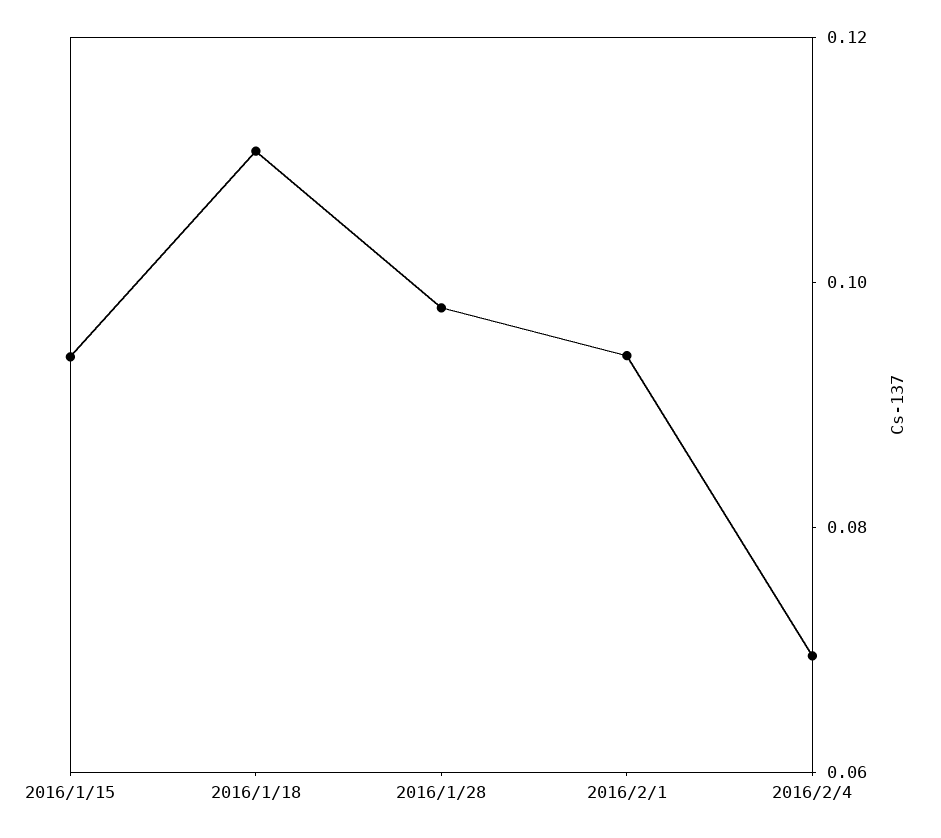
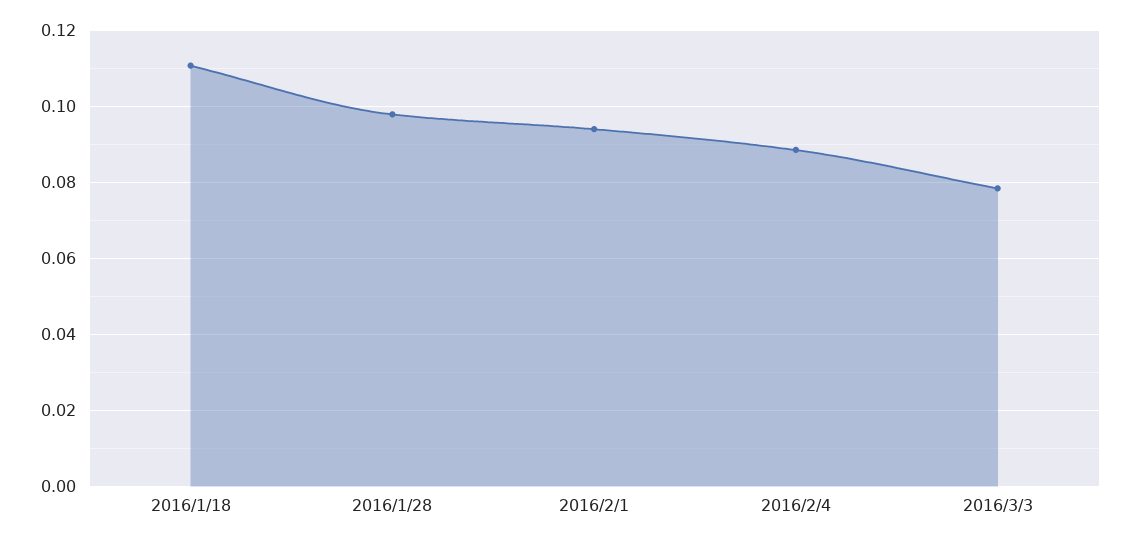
2016/1/15: 0.095 -> none
2016/2/4: 0.07 -> 0.088
2016/3/3: none -> 0.078

